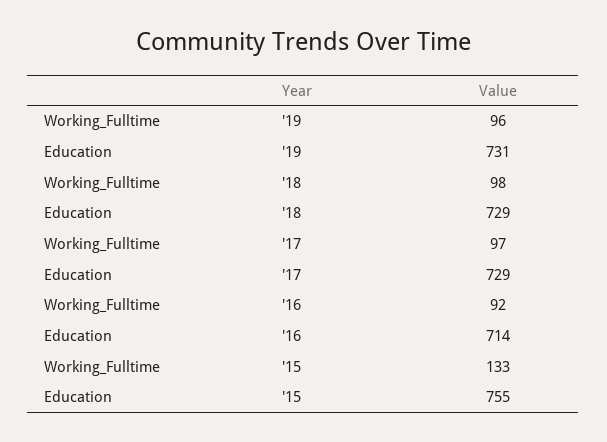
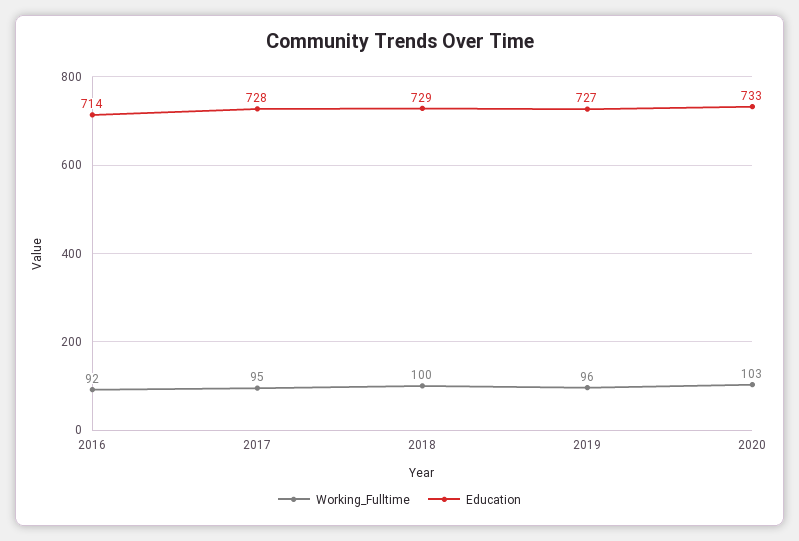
Education, '19: 731 -> 727
Working_Fulltime, '18: 98 -> 100
Working_Fulltime, '17: 97 -> 95
Education, '17: 729 -> 728
Working_Fulltime, '15: 133 -> none
Education, '15: 755 -> none
Working_Fulltime, 2020: none -> 103
Education, 2020: none -> 733

